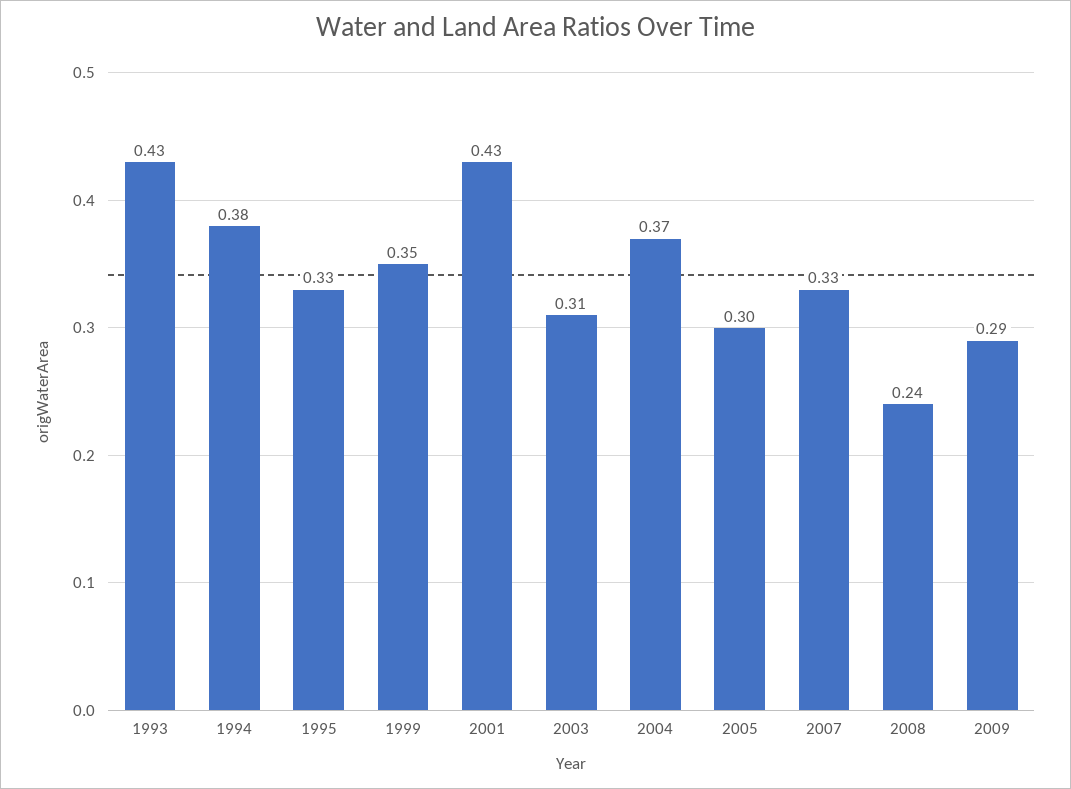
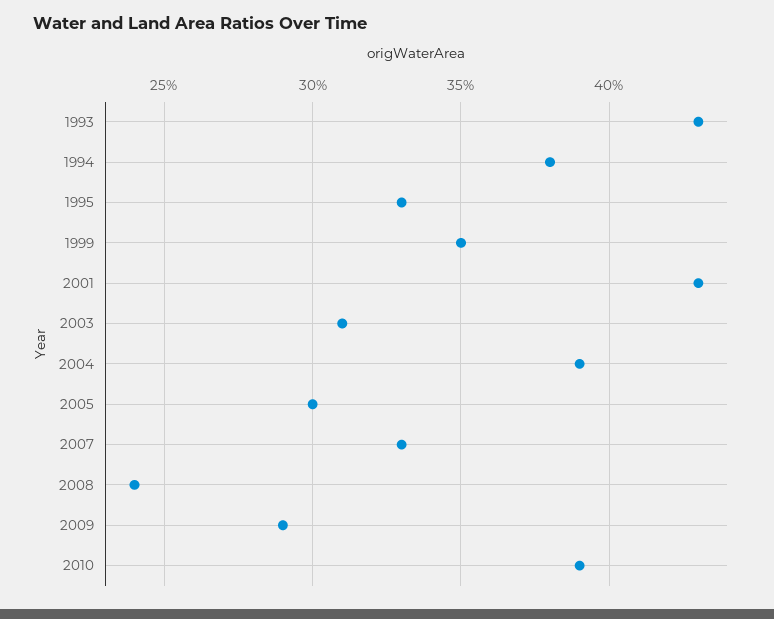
2004: 0.37 -> 0.39
2010: none -> 0.39

